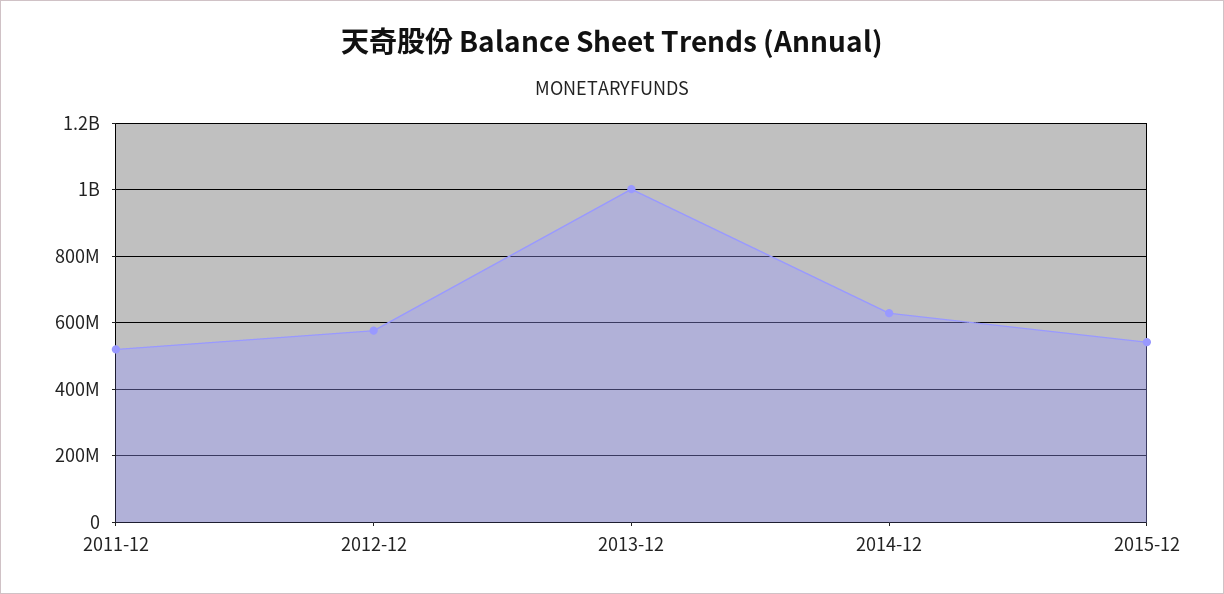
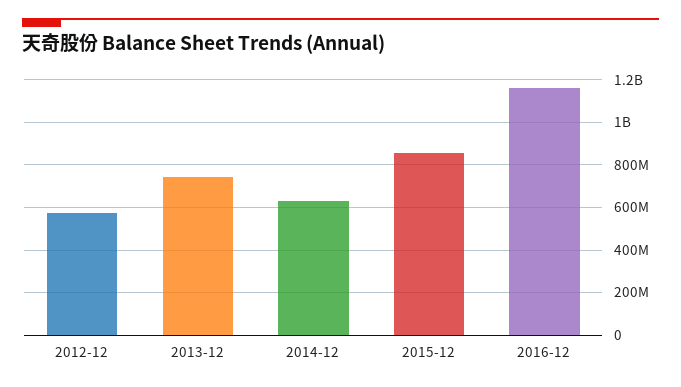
2011-12: 520000000 -> none
2013-12: 1000000000 -> 750000000
2015-12: 540000000 -> 850000000
2016-12: none -> 1150000000

